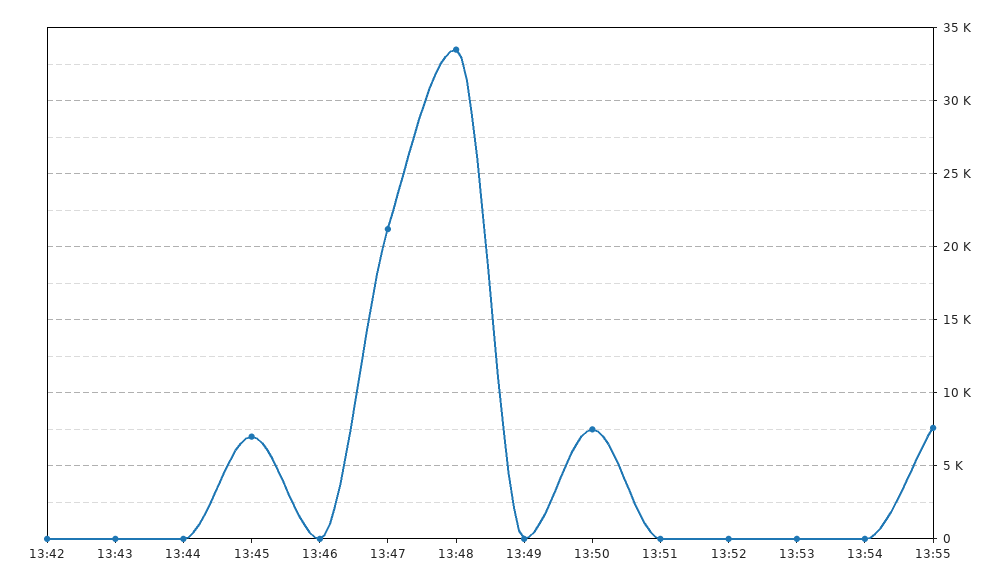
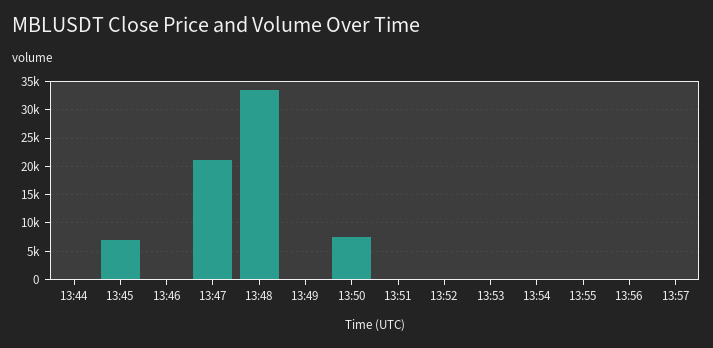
13:42: 0 -> none
13:43: 0 -> none
13:55: 7500 -> 0
13:56: none -> 0
13:57: none -> 0

